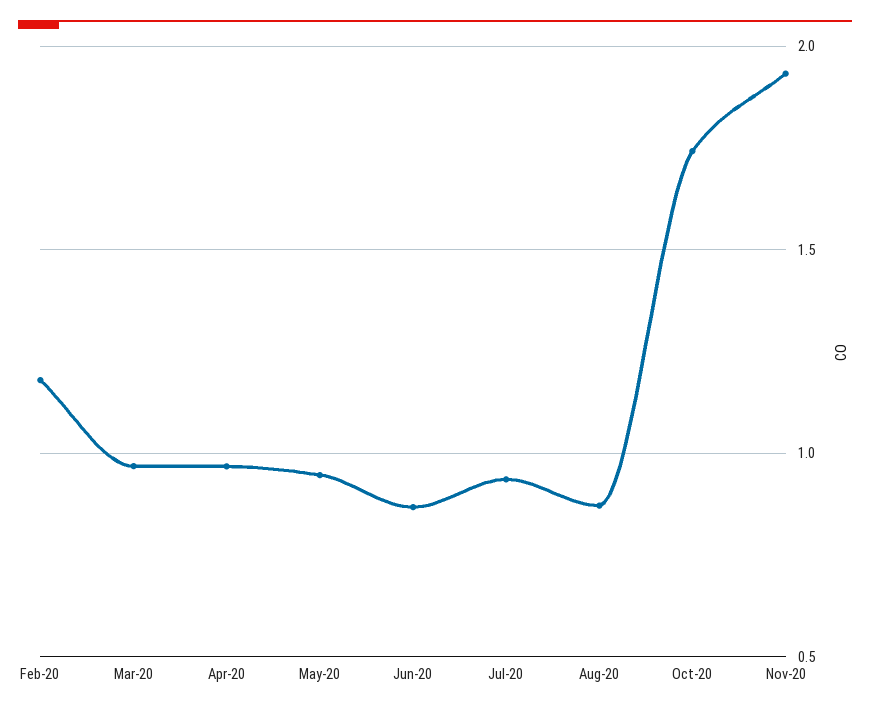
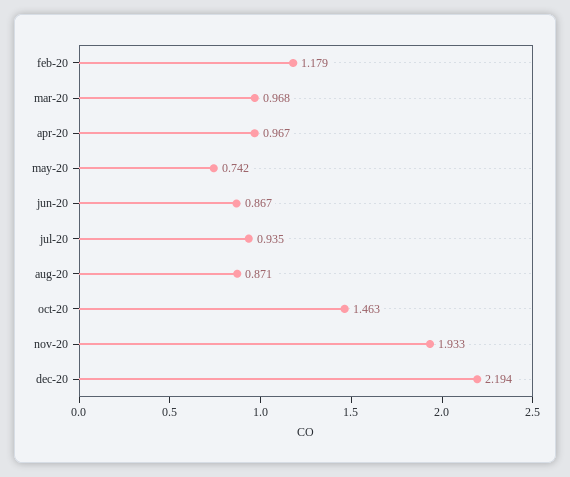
May-20: 0.95 -> 0.742
Oct-20: 1.75 -> 1.463
dec-20: none -> 2.194

